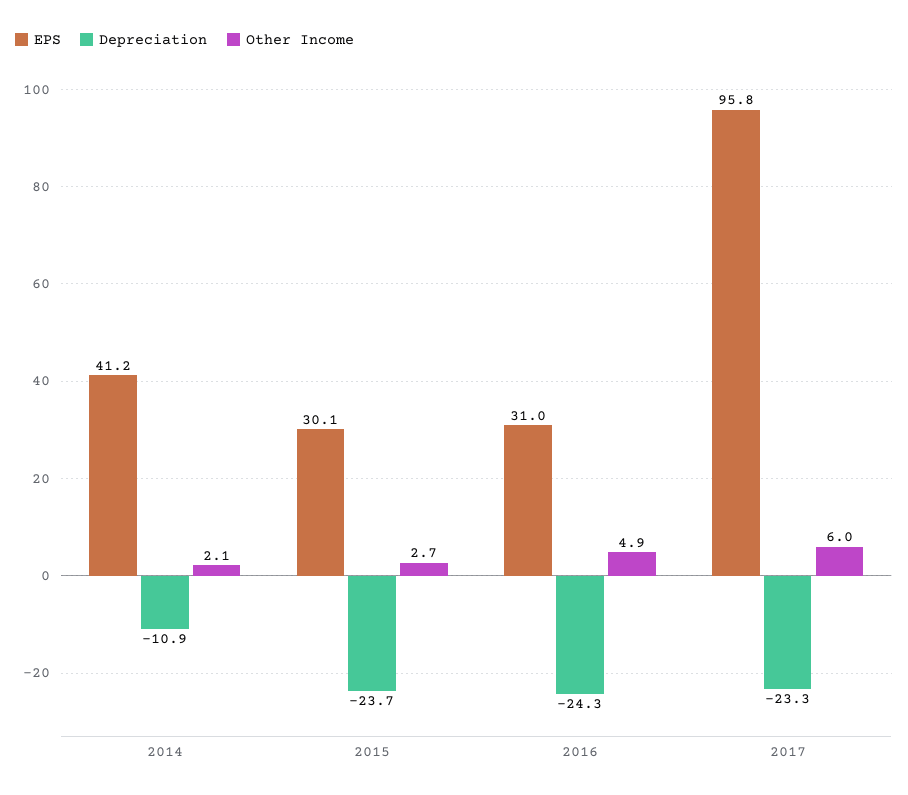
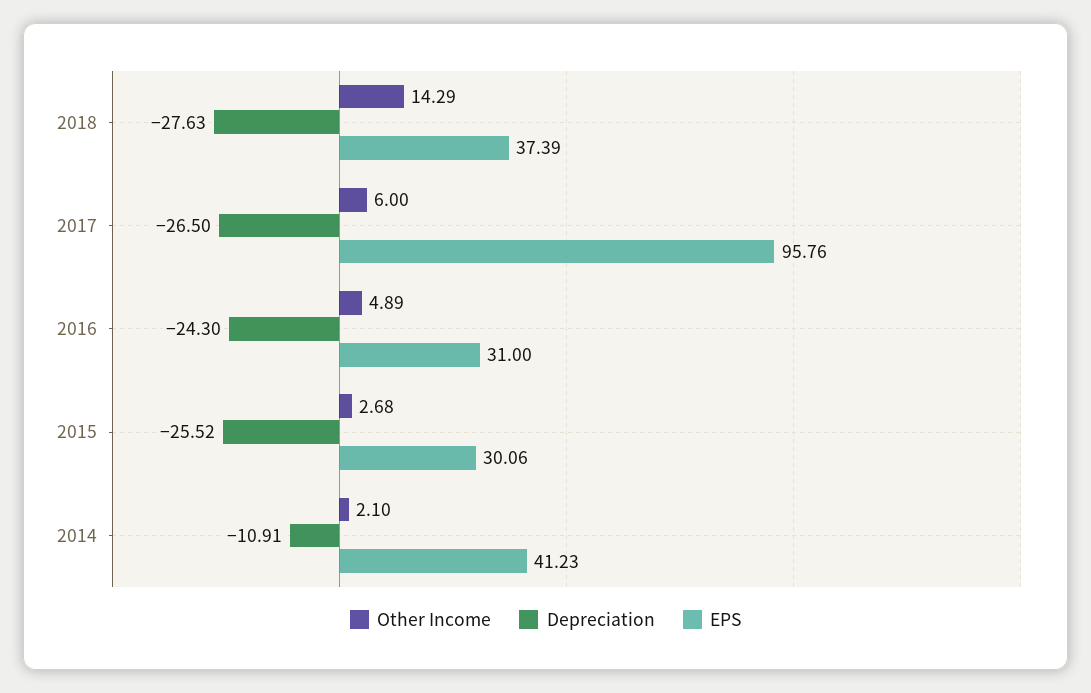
Depreciation, 2015: -23.7 -> -25.52
Depreciation, 2017: -23.3 -> -26.5
Other Income, 2018: none -> 14.29
Depreciation, 2018: none -> -27.63
EPS, 2018: none -> 37.39

